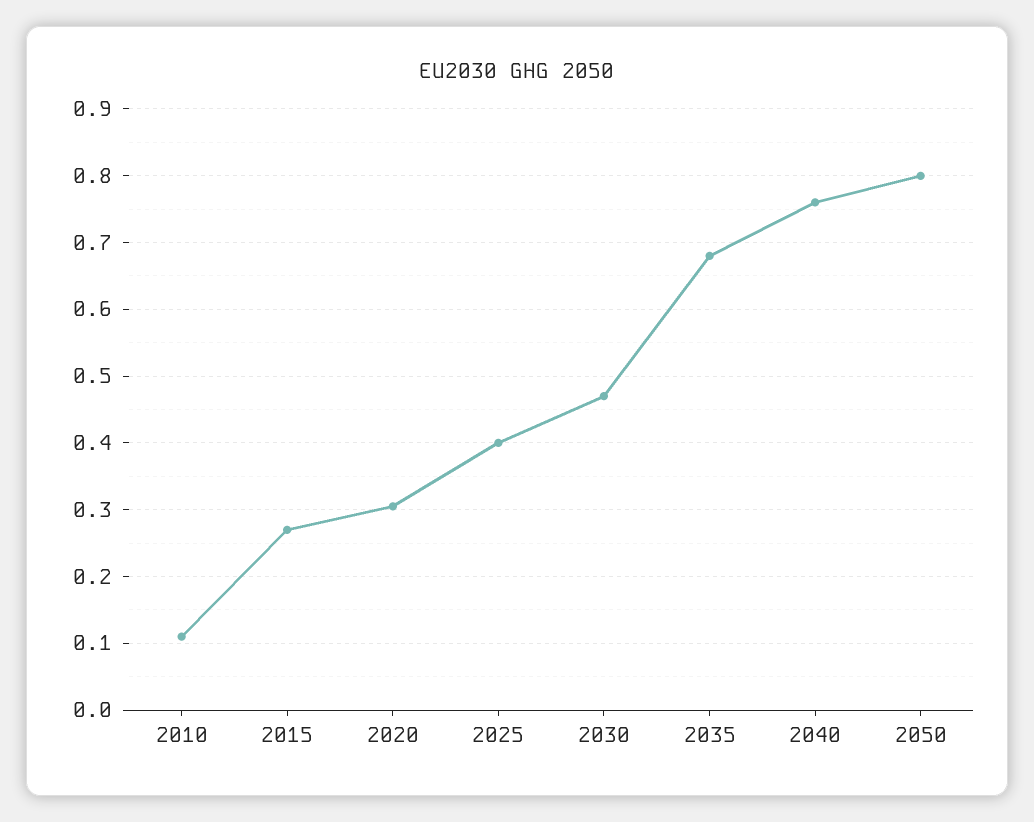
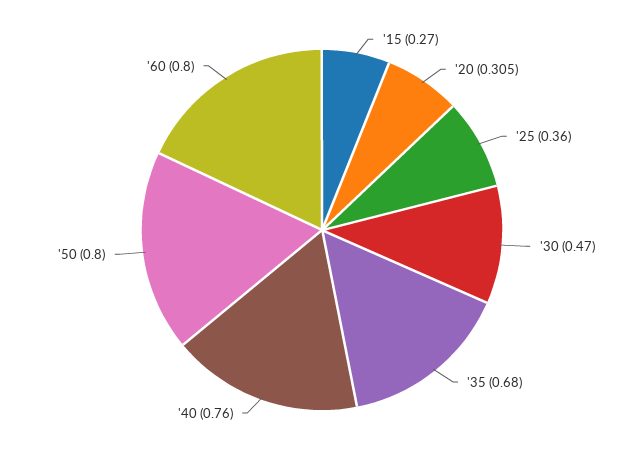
2010: 0.11 -> none
2025: 0.4 -> 0.36
'60: none -> 0.8

